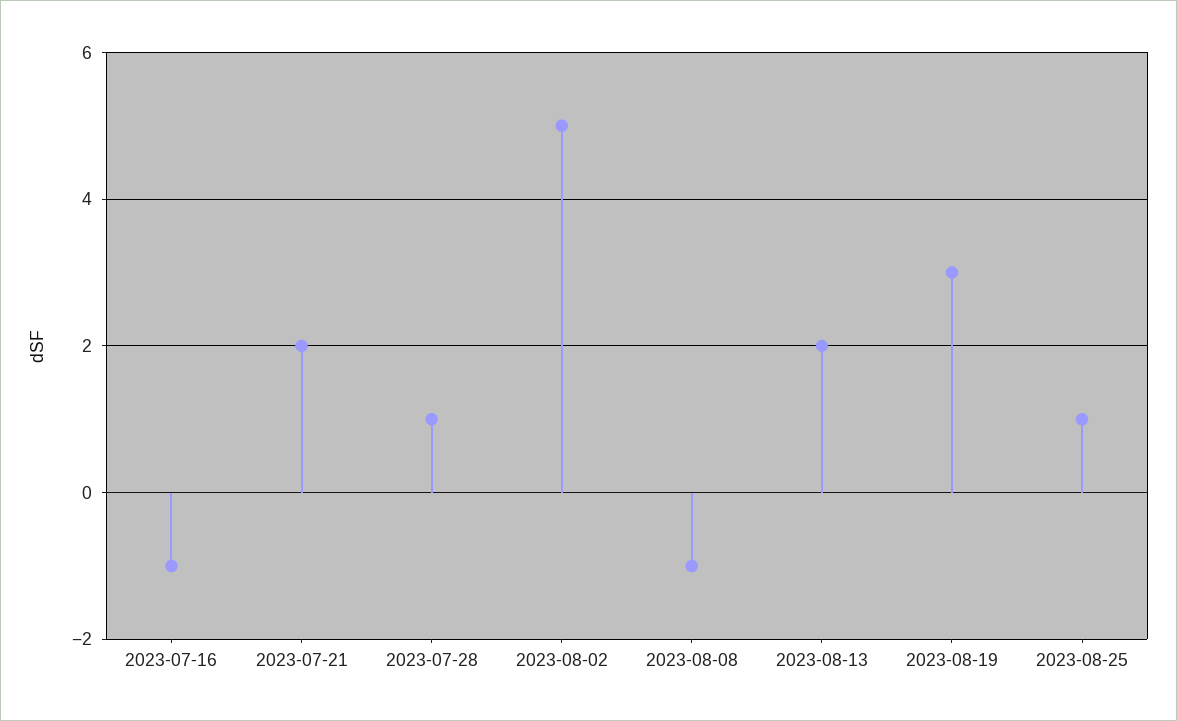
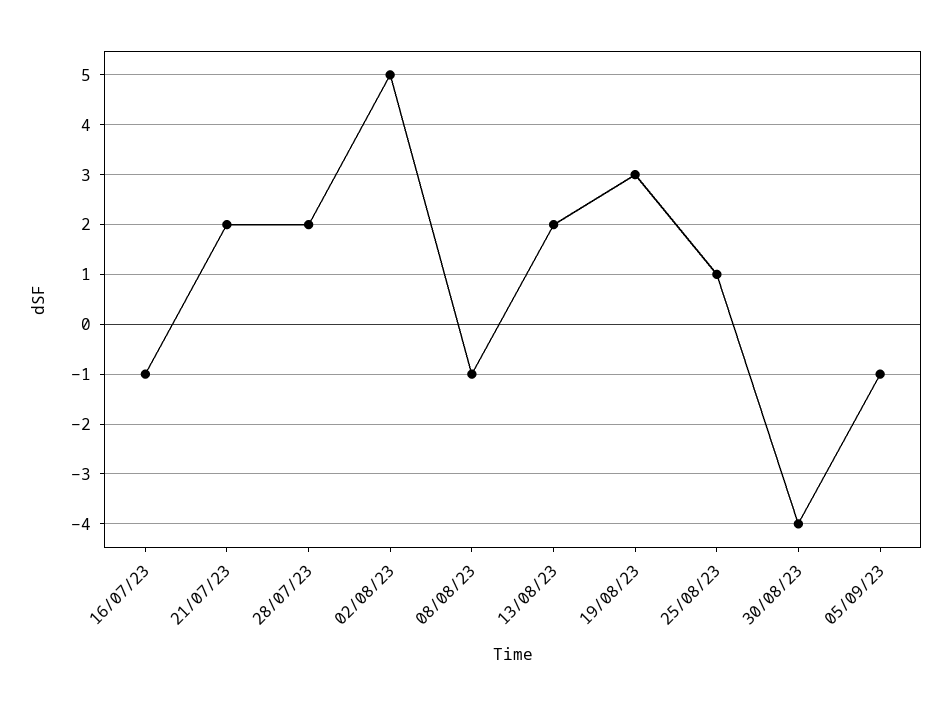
2023-07-28: 1 -> 2
30/08/23: none -> -4
05/09/23: none -> -1

